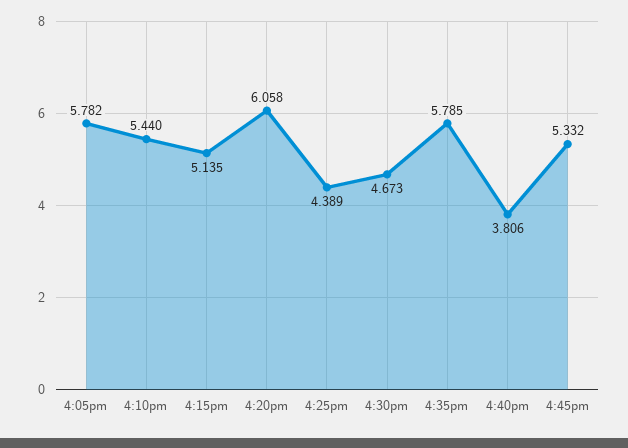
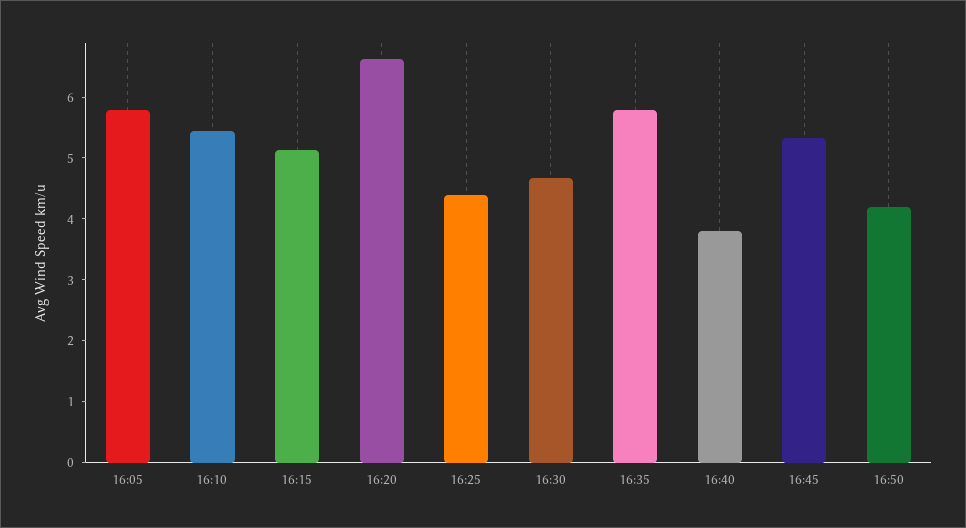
4:20pm: 6.058 -> 6.6
16:50: none -> 4.2

